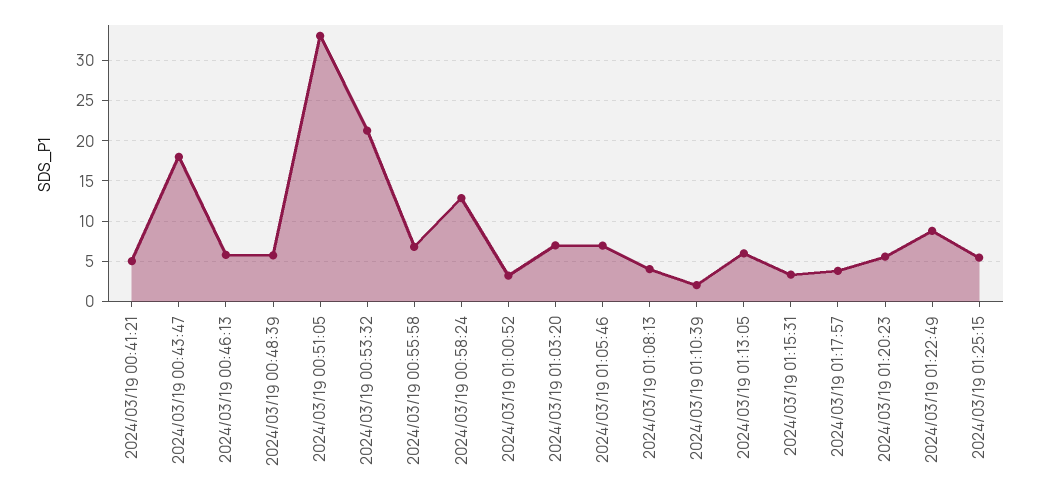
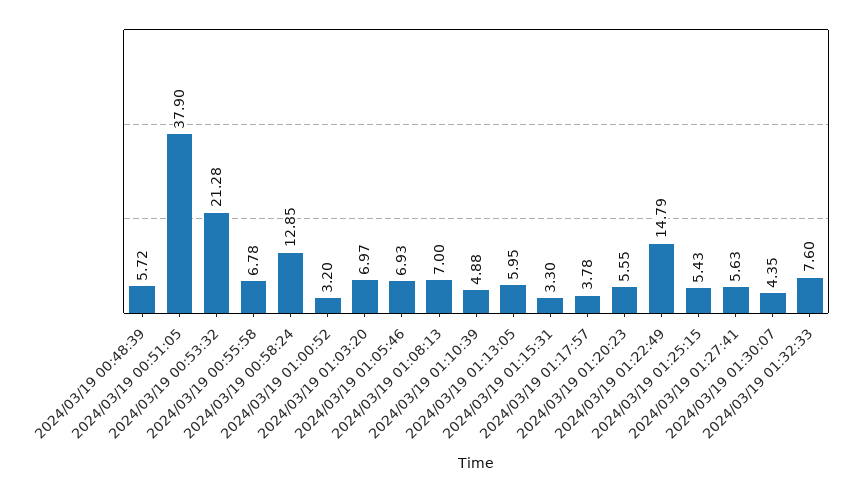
2024/03/19 00:41:21: 5 -> none
2024/03/19 00:43:47: 18 -> none
2024/03/19 00:46:13: 6 -> none
2024/03/19 00:51:05: 33 -> 37.9
2024/03/19 01:08:13: 4 -> 7
2024/03/19 01:10:39: 2 -> 4.88
2024/03/19 01:22:49: 9 -> 14.79
2024/03/19 01:27:41: none -> 5.63
2024/03/19 01:30:07: none -> 4.35
2024/03/19 01:32:33: none -> 7.6

